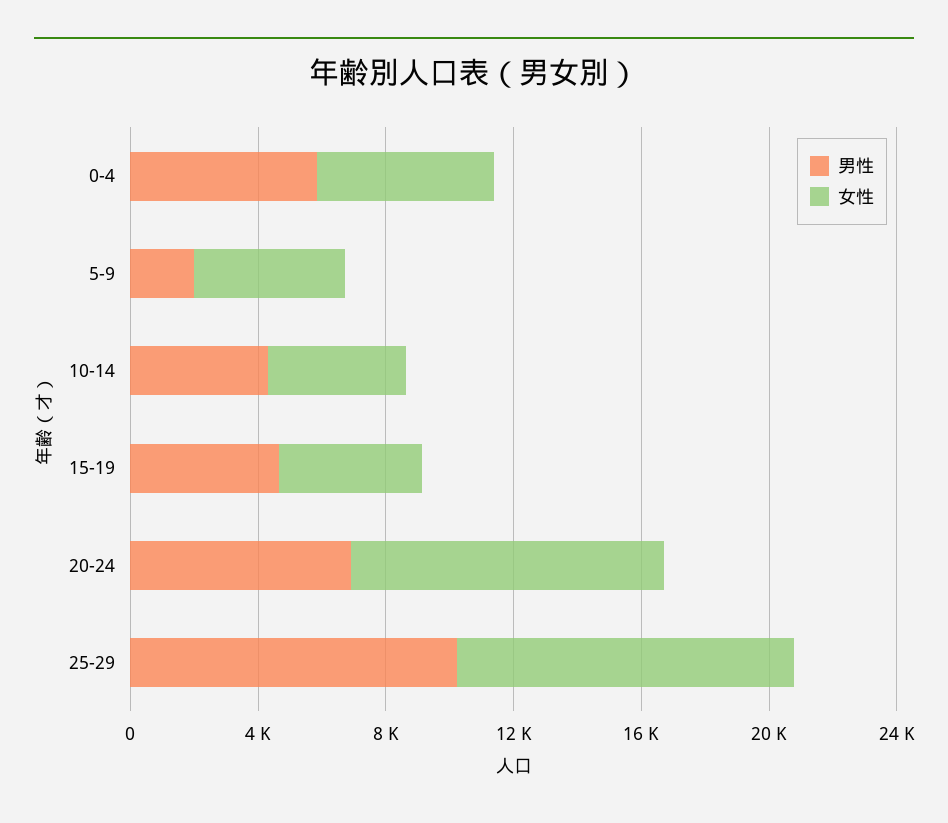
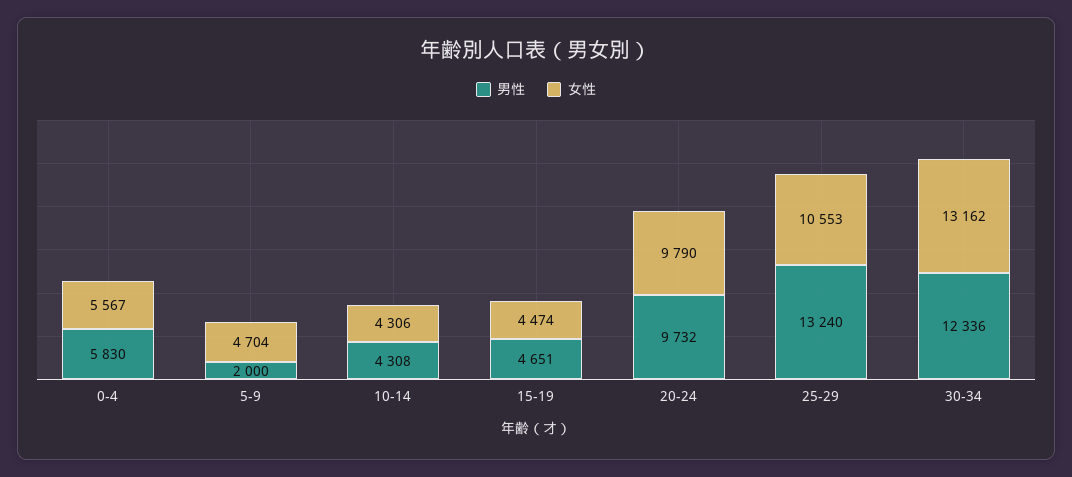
男性, 20-24: 7000 -> 9732
男性, 25-29: 10000 -> 13240
男性, 30-34: none -> 12336
女性, 30-34: none -> 13162

